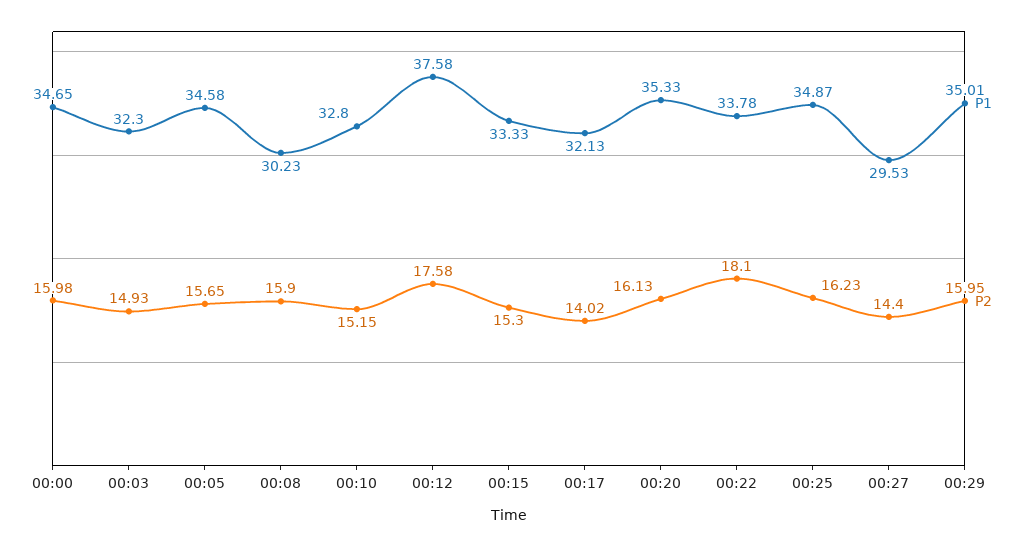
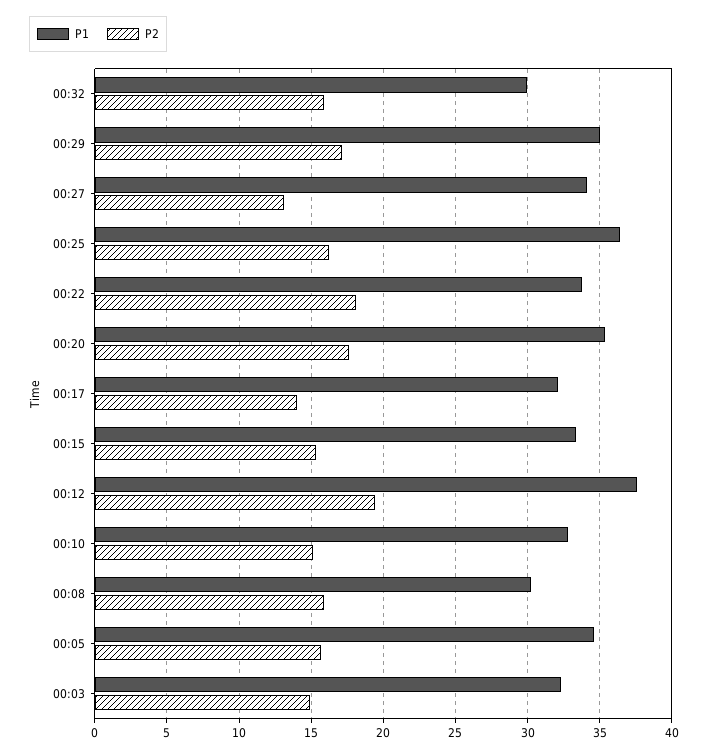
P1, 00:00: 34.65 -> none
P2, 00:00: 15.98 -> none
P2, 00:12: 17.58 -> 19.5
P2, 00:20: 16.13 -> 17.5
P1, 00:25: 34.87 -> 36.5
P1, 00:27: 29.53 -> 34
P2, 00:27: 14.4 -> 13
P2, 00:29: 15.95 -> 17
P1, 00:32: none -> 30
P2, 00:32: none -> 16

